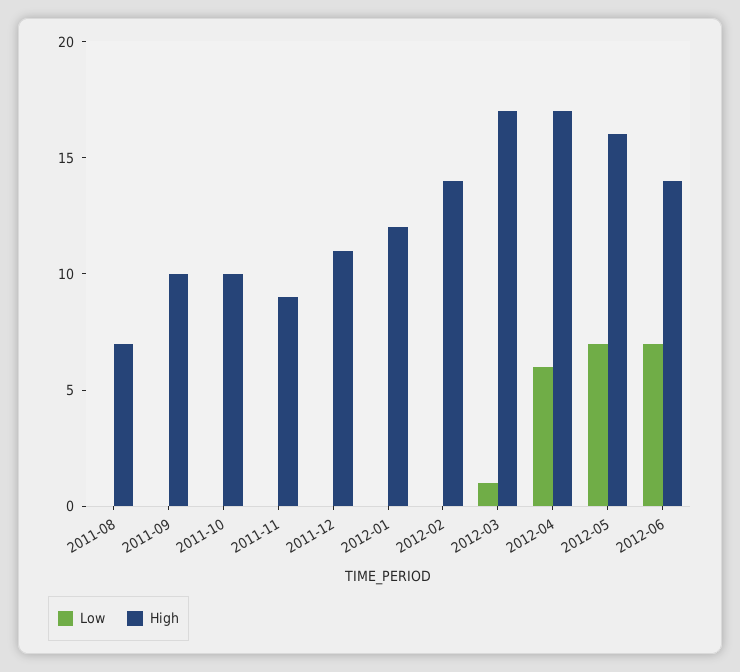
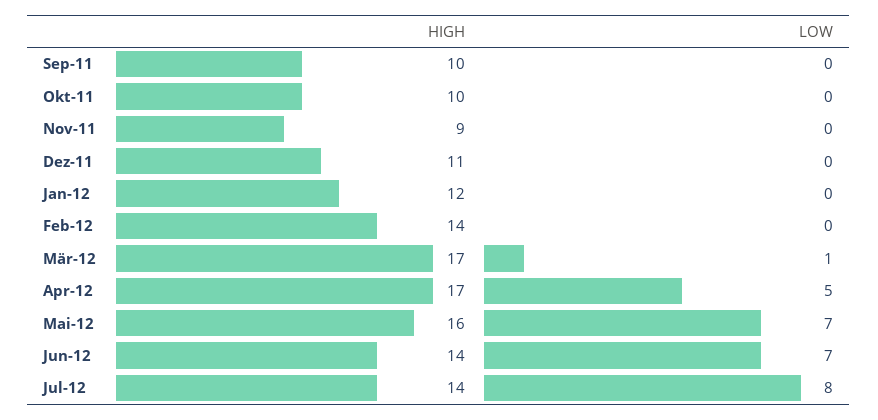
Low, 2011-08: 0 -> none
High, 2011-08: 7 -> none
Low, 2012-04: 6 -> 5
High, Jul-12: none -> 14
Low, Jul-12: none -> 8

